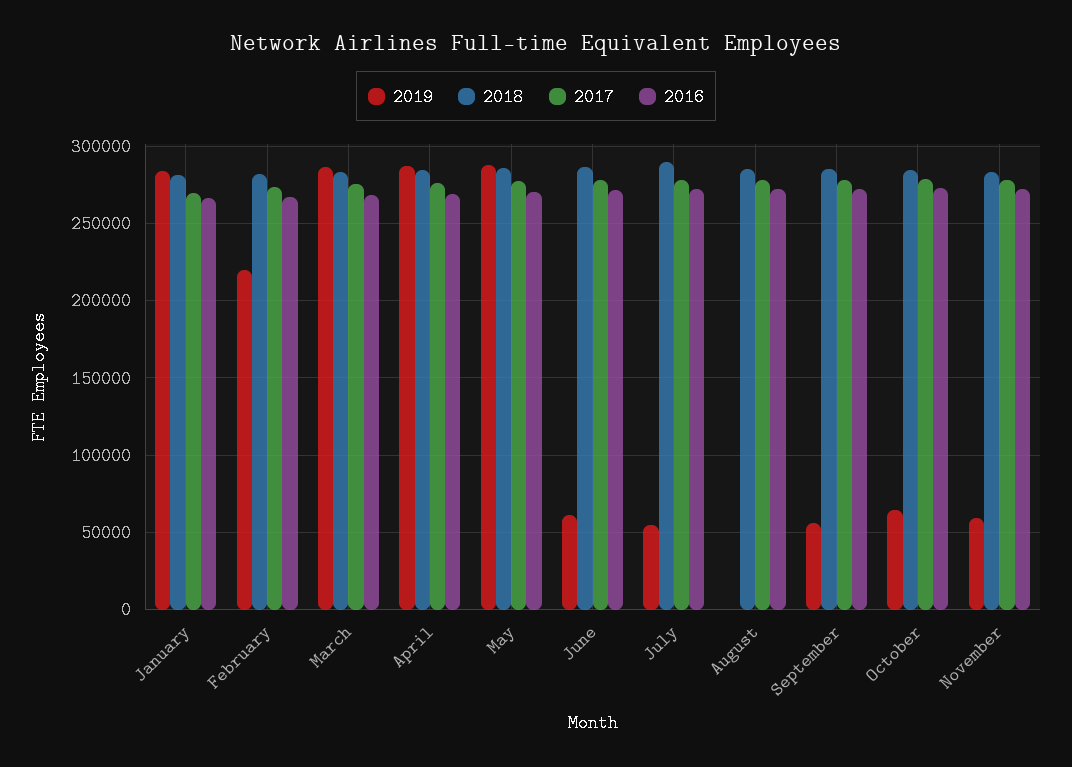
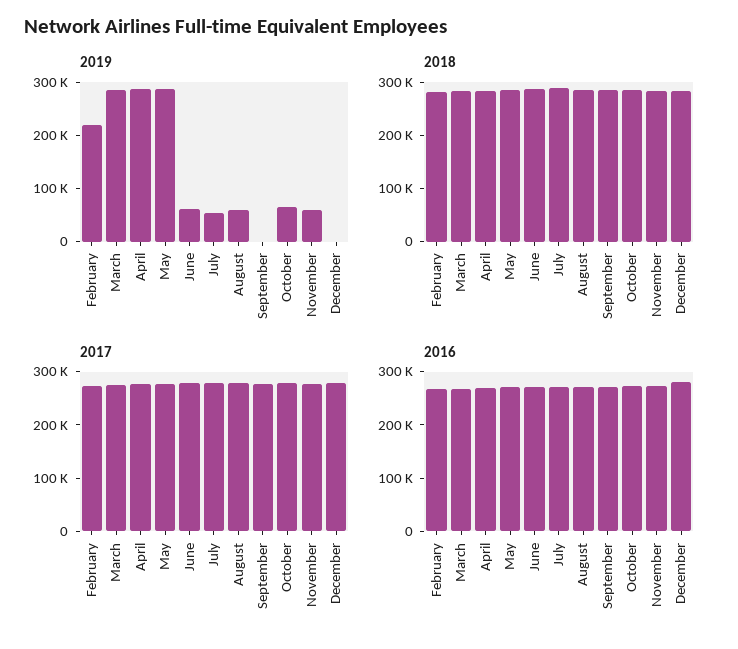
2019, January: 285000 -> none
2018, January: 280000 -> none
2017, January: 270000 -> none
2016, January: 265000 -> none
2019, August: 0 -> 60000
2019, September: 55000 -> 0
2019, December: none -> 0
2018, December: none -> 280000
2017, December: none -> 280000
2016, December: none -> 280000

